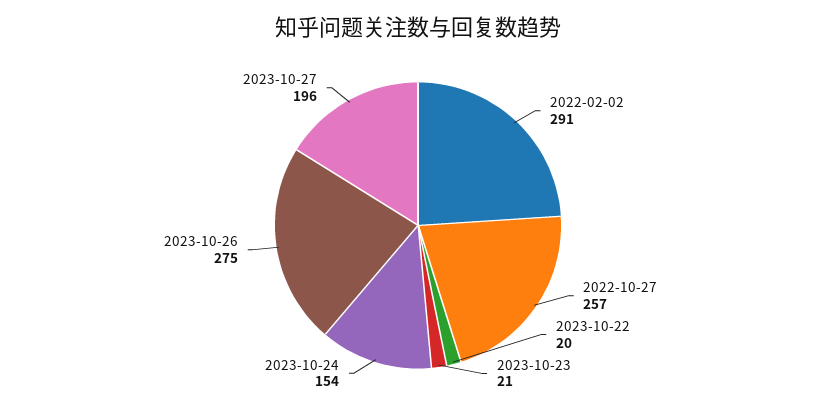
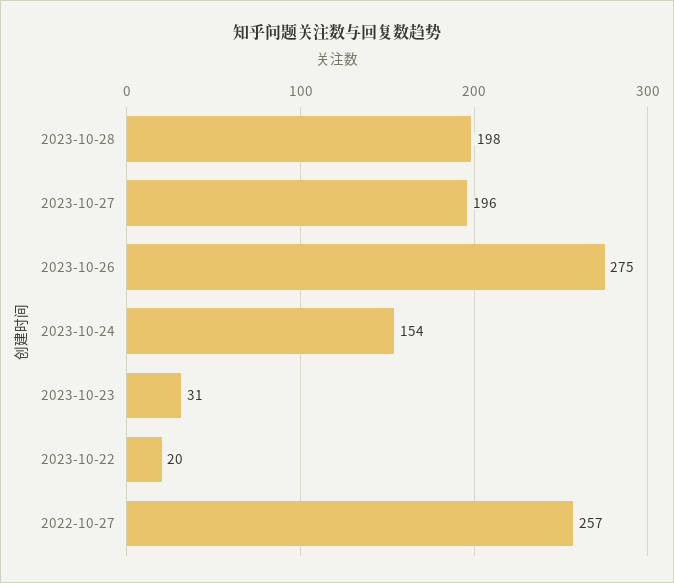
2022-02-02: 291 -> none
2023-10-23: 21 -> 31
2023-10-28: none -> 198

